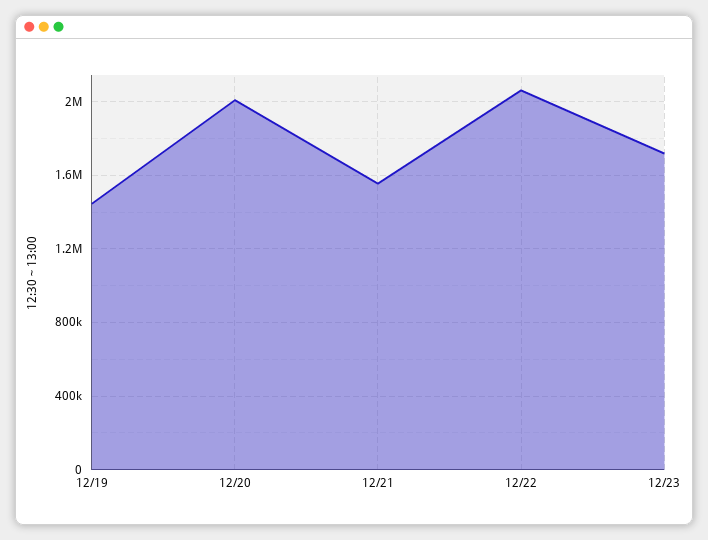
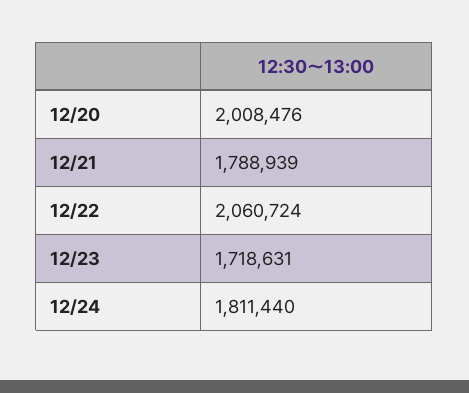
12/19: 1450000 -> none
12/21: 1550000 -> 1788939
12/24: none -> 1811440

